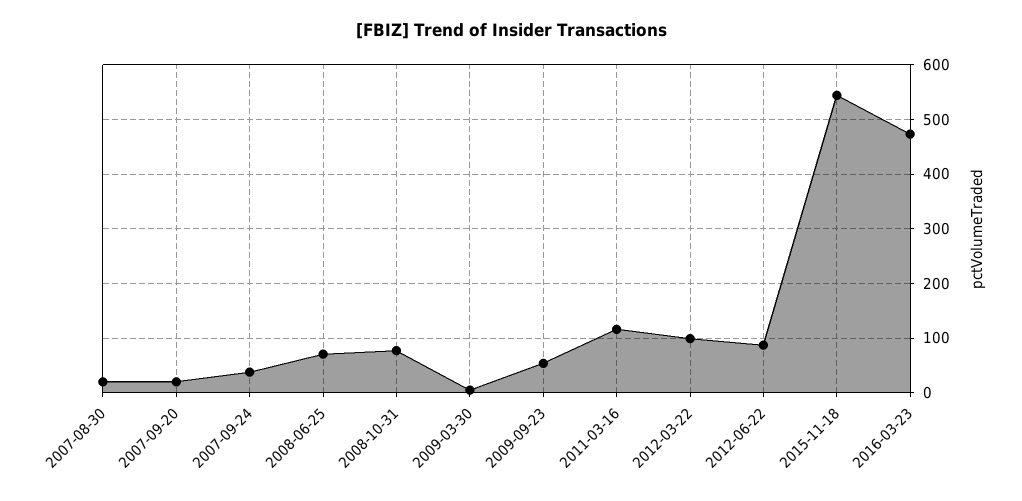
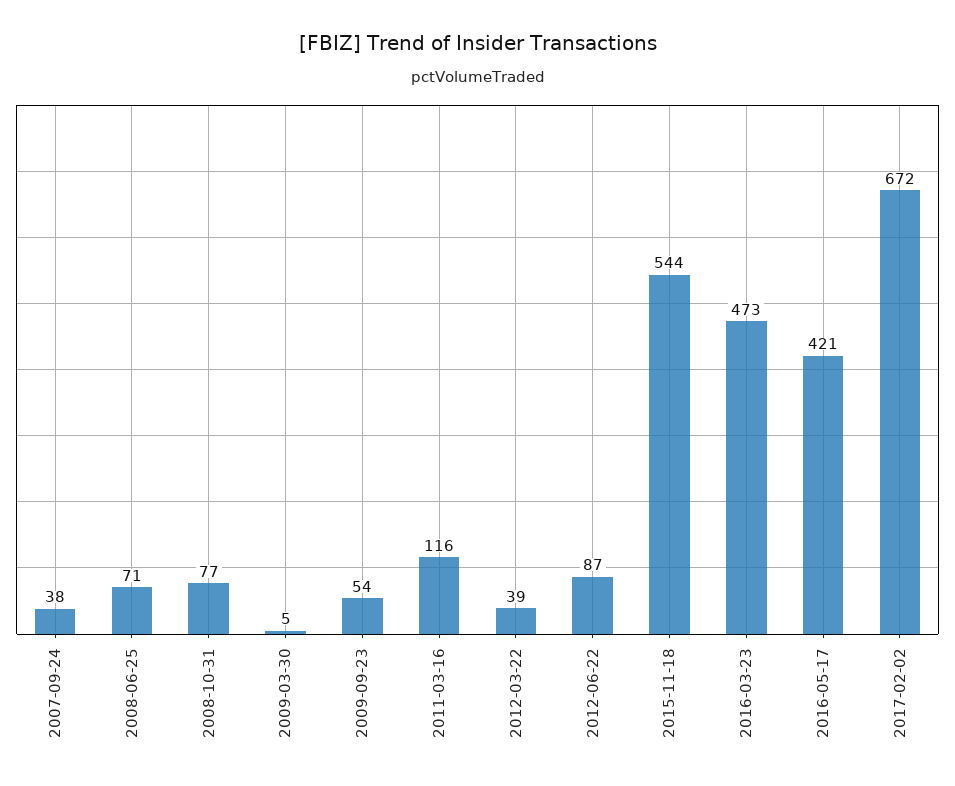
2007-08-30: 20 -> none
2007-09-20: 20 -> none
2012-03-22: 100 -> 39
2016-05-17: none -> 421
2017-02-02: none -> 672

